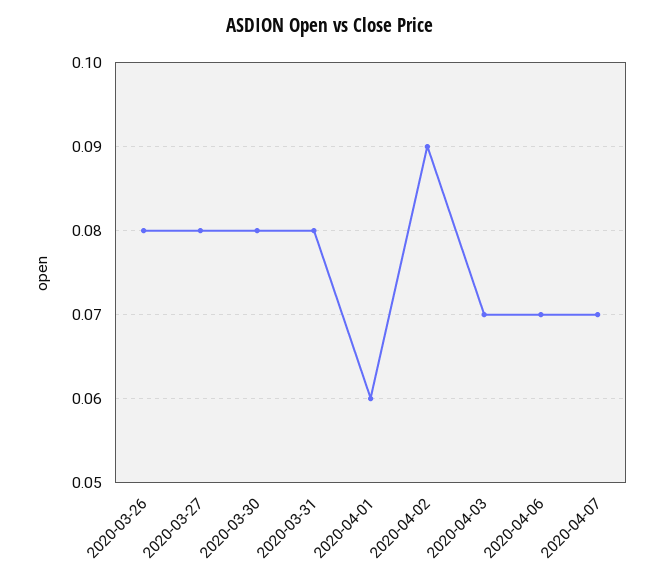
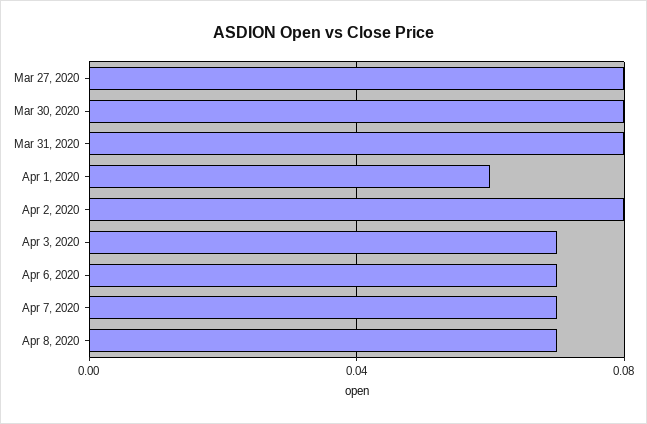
2020-03-26: 0.08 -> none
2020-04-02: 0.09 -> 0.08
Apr 8, 2020: none -> 0.07

